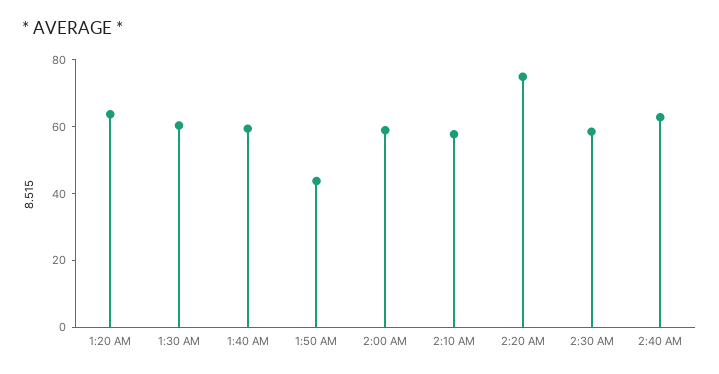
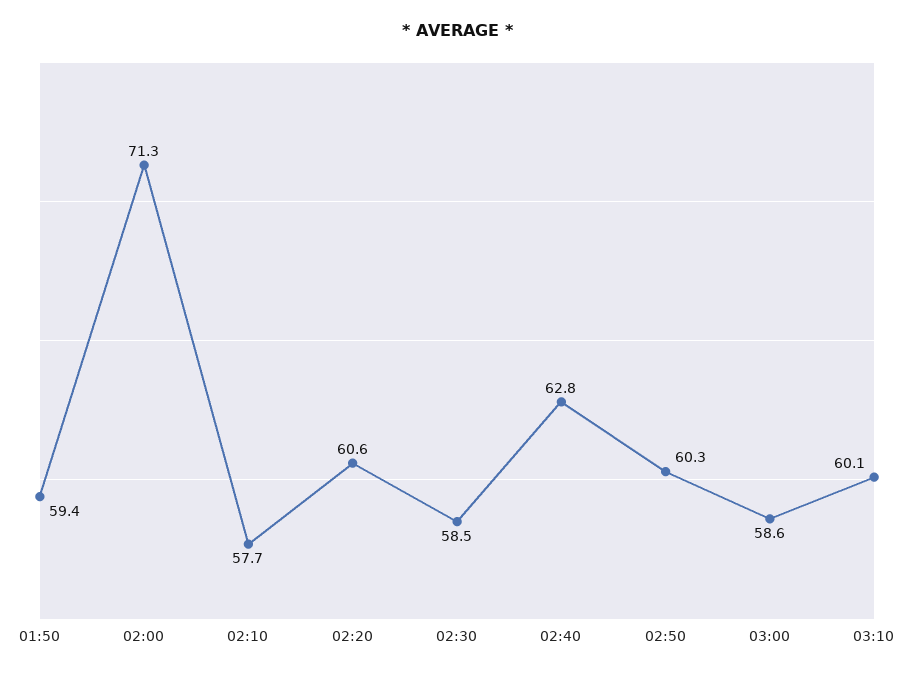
1:20 AM: 65 -> none
1:30 AM: 60 -> none
1:40 AM: 60 -> none
1:50 AM: 45 -> 59.4
2:00 AM: 60 -> 71.3
2:20 AM: 75 -> 60.6
02:50: none -> 60.3
03:00: none -> 58.6
03:10: none -> 60.1

